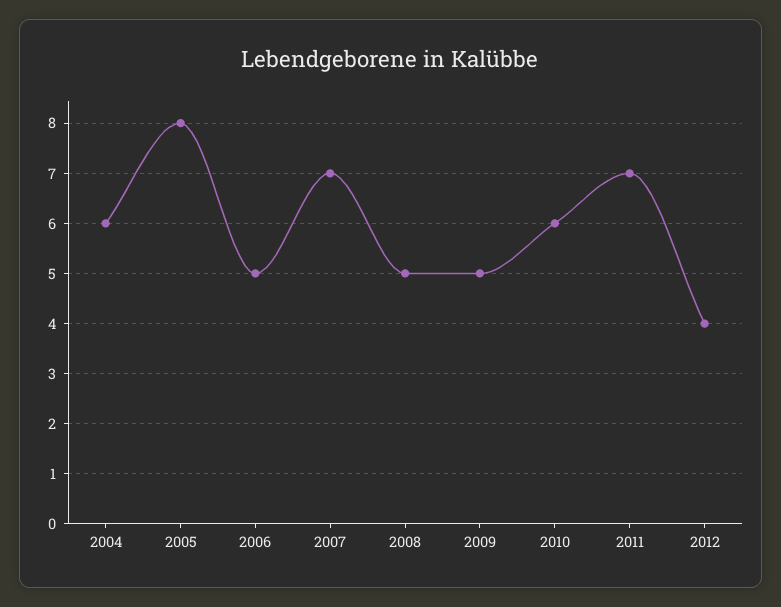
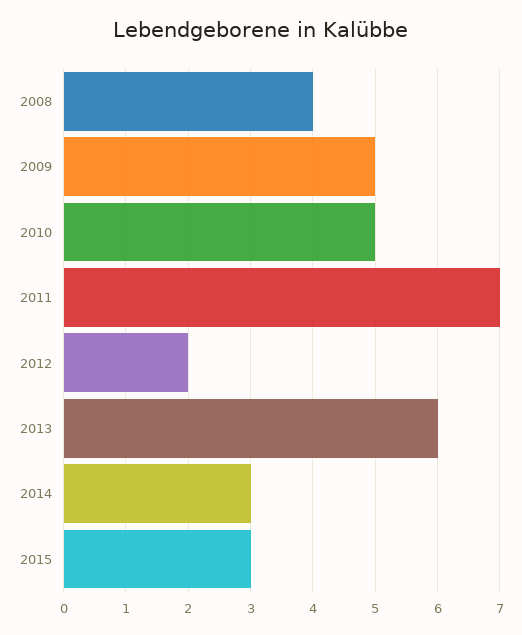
2004: 6 -> none
2005: 8 -> none
2006: 5 -> none
2007: 7 -> none
2008: 5 -> 4
2010: 6 -> 5
2012: 4 -> 2
2013: none -> 6
2014: none -> 3
2015: none -> 3

